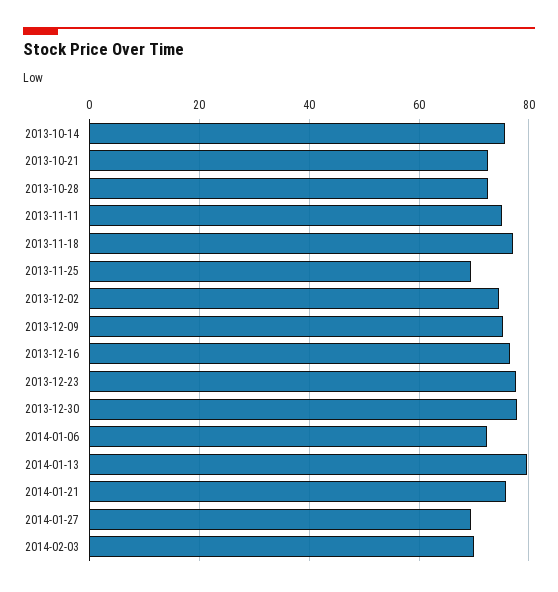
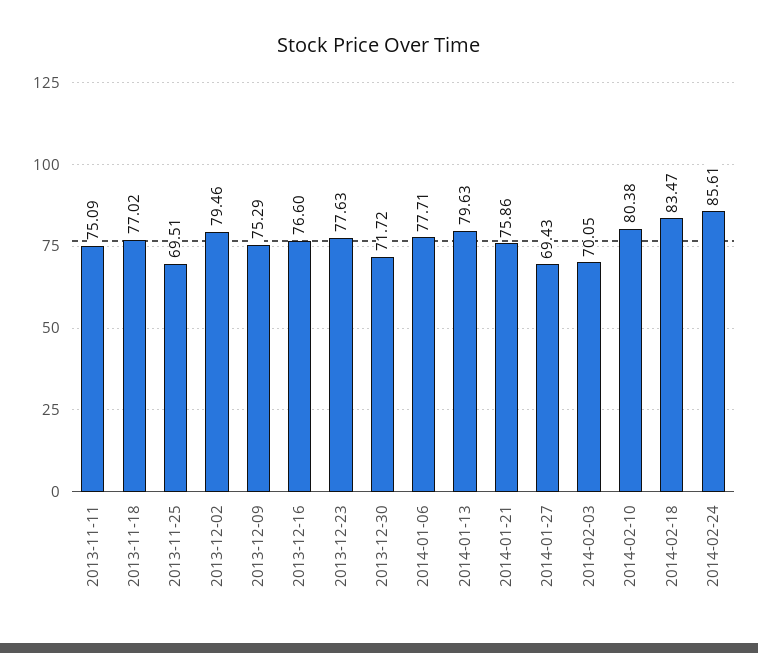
2013-10-14: 76 -> none
2013-10-21: 72 -> none
2013-10-28: 72 -> none
2013-12-02: 74 -> 79.46
2013-12-30: 78 -> 71.72
2014-01-06: 72 -> 77.71
2014-02-10: none -> 80.38
2014-02-18: none -> 83.47
2014-02-24: none -> 85.61

